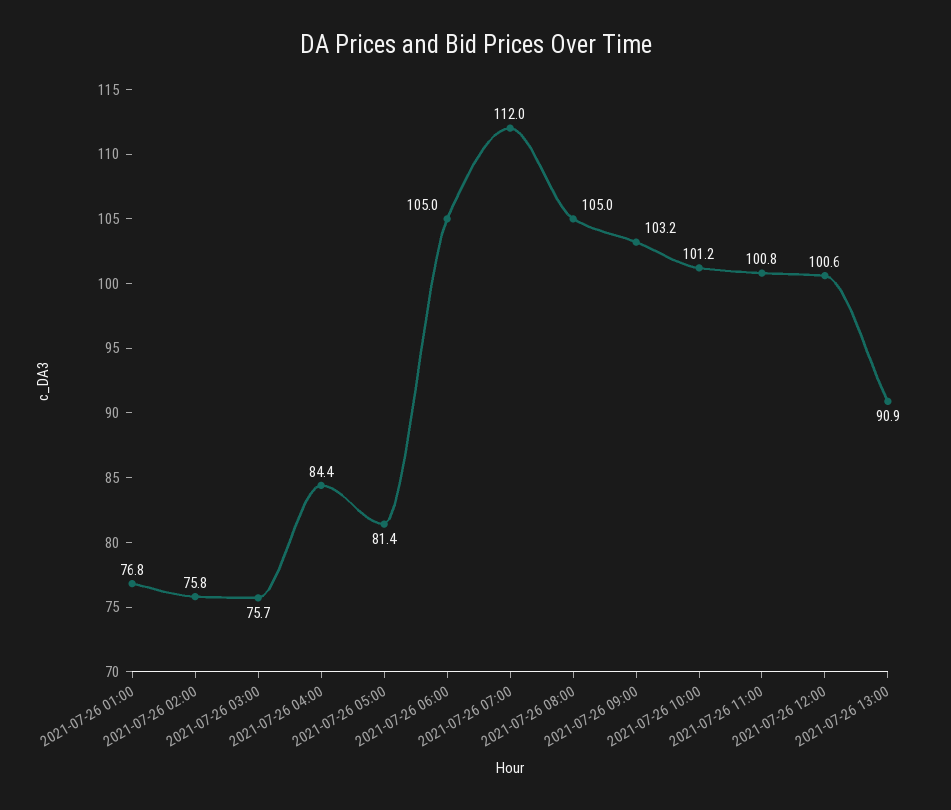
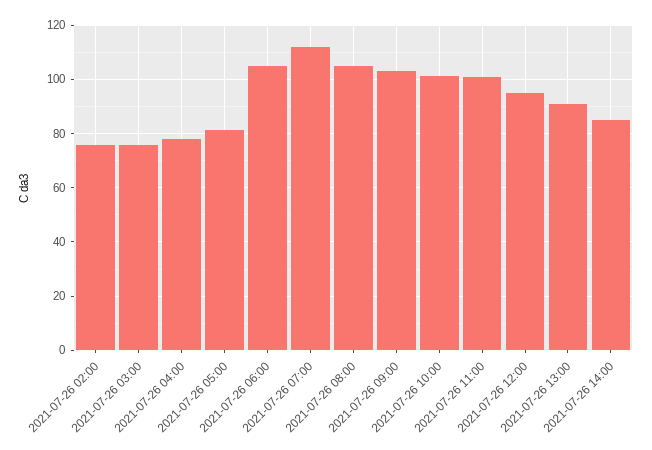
2021-07-26 01:00: 76.8 -> none
2021-07-26 04:00: 84.4 -> 77.5
2021-07-26 12:00: 100.6 -> 95
2021-07-26 14:00: none -> 85

